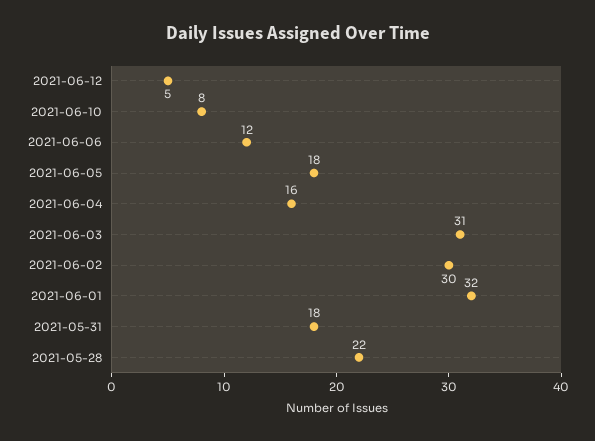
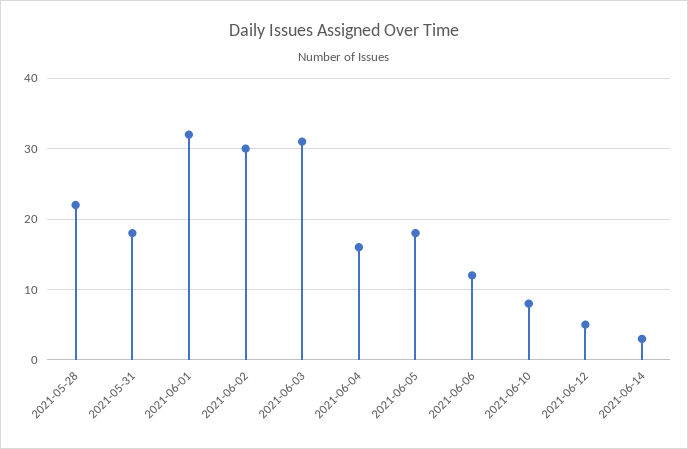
2021-06-14: none -> 3

